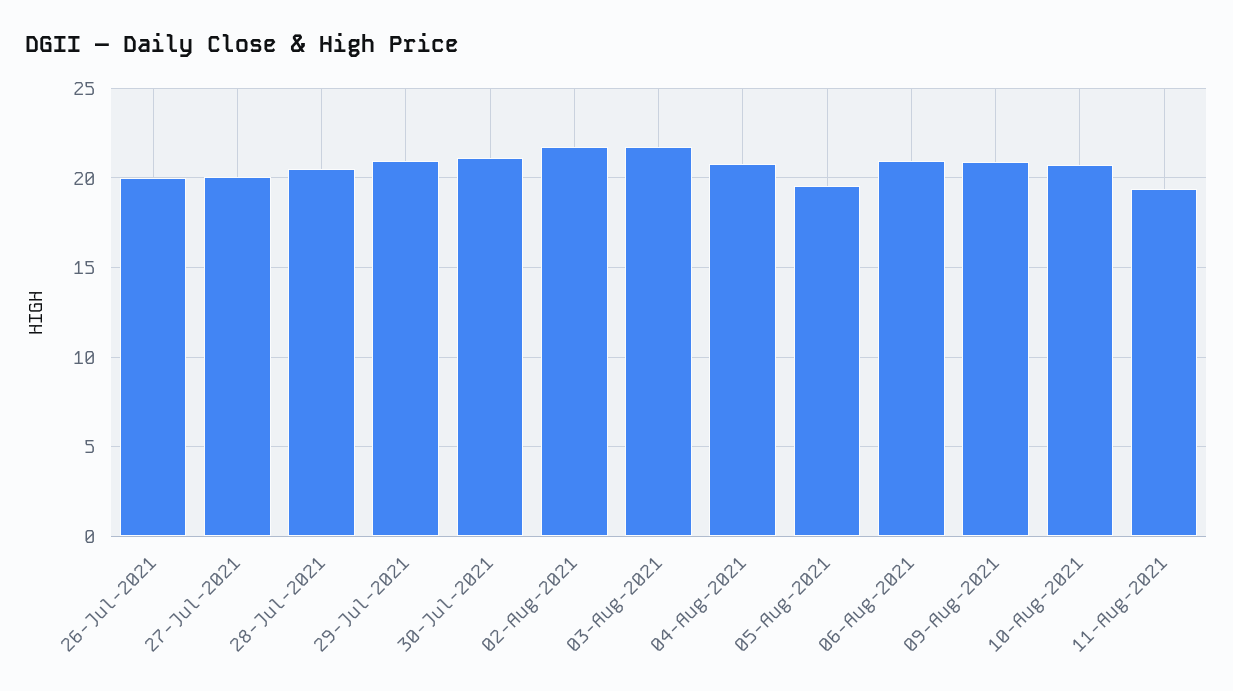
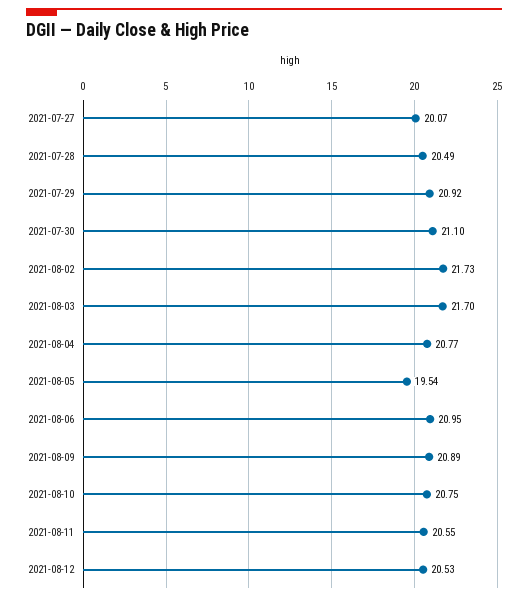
26-Jul-2021: 20 -> none
11-Aug-2021: 19.5 -> 20.55
2021-08-12: none -> 20.53

